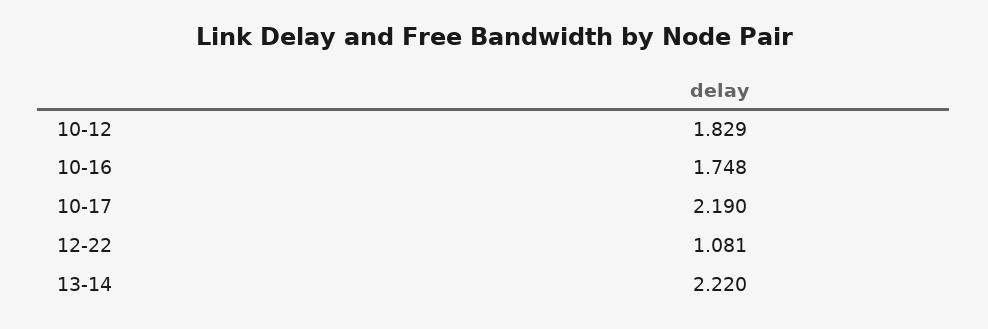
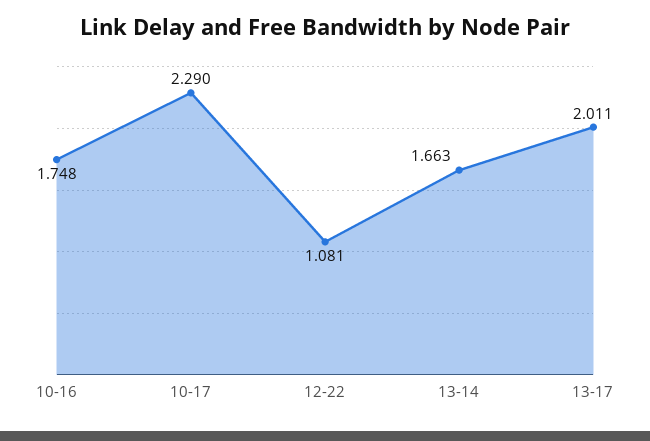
10-12: 1.829 -> none
10-17: 2.19 -> 2.29
13-14: 2.22 -> 1.663
13-17: none -> 2.011

